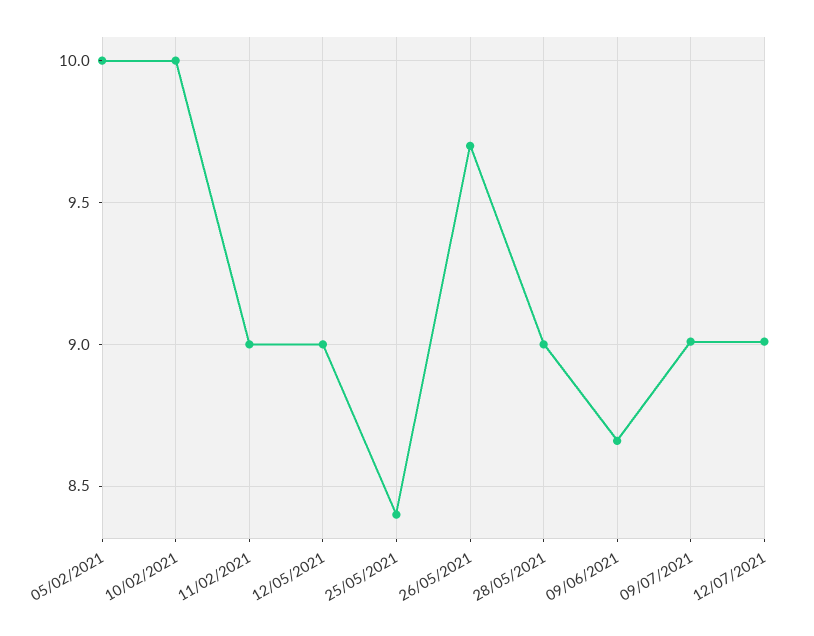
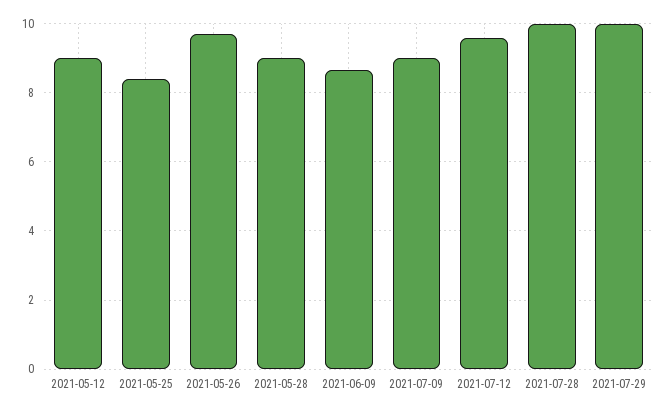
05/02/2021: 10 -> none
10/02/2021: 10 -> none
11/02/2021: 9 -> none
12/07/2021: 9 -> 9.6
2021-07-28: none -> 10
2021-07-29: none -> 10

